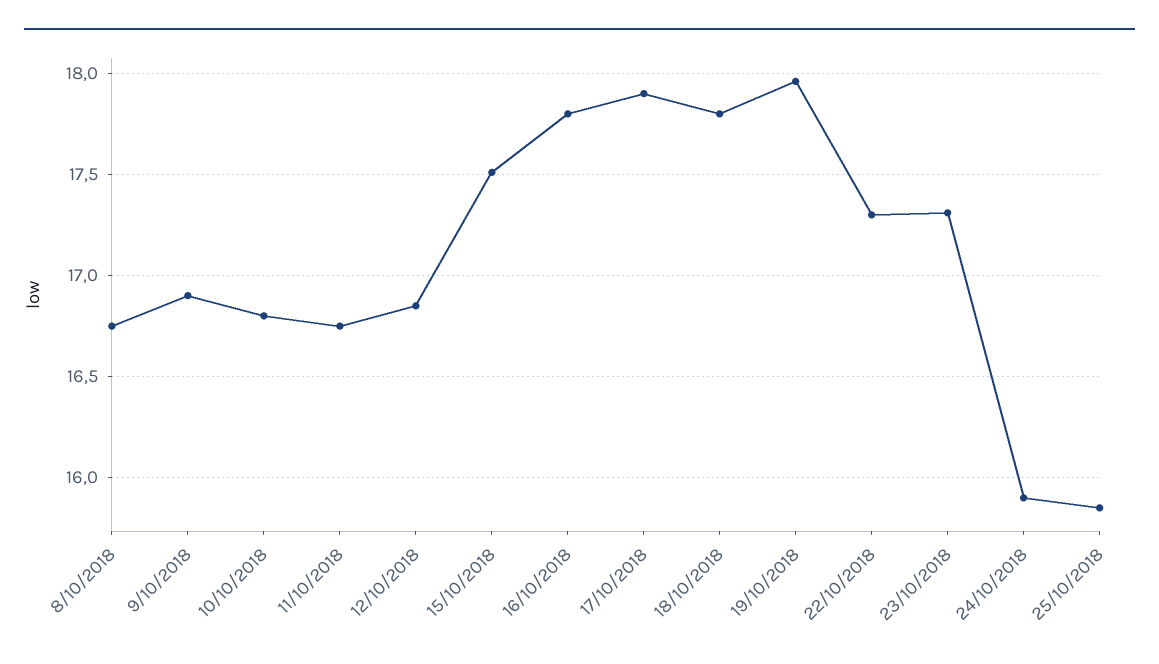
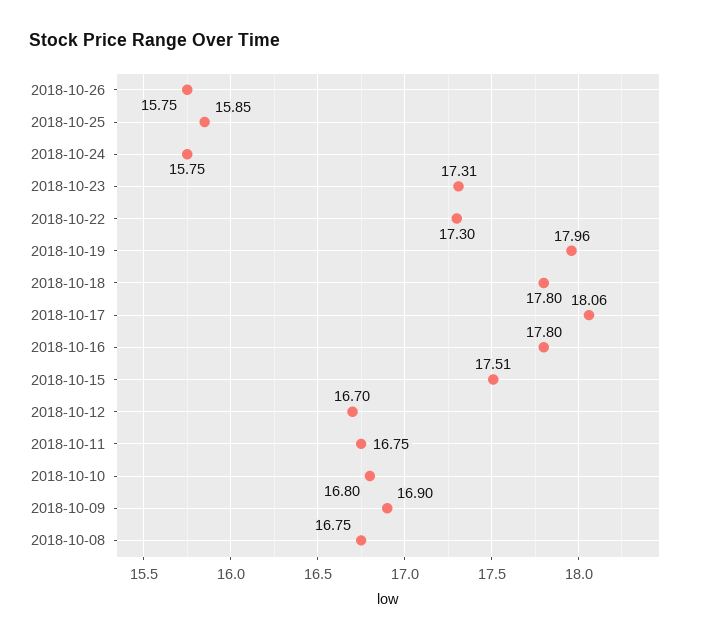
12/10/2018: 16.85 -> 16.7
17/10/2018: 17.9 -> 18.06
24/10/2018: 15.9 -> 15.75
2018-10-26: none -> 15.75

